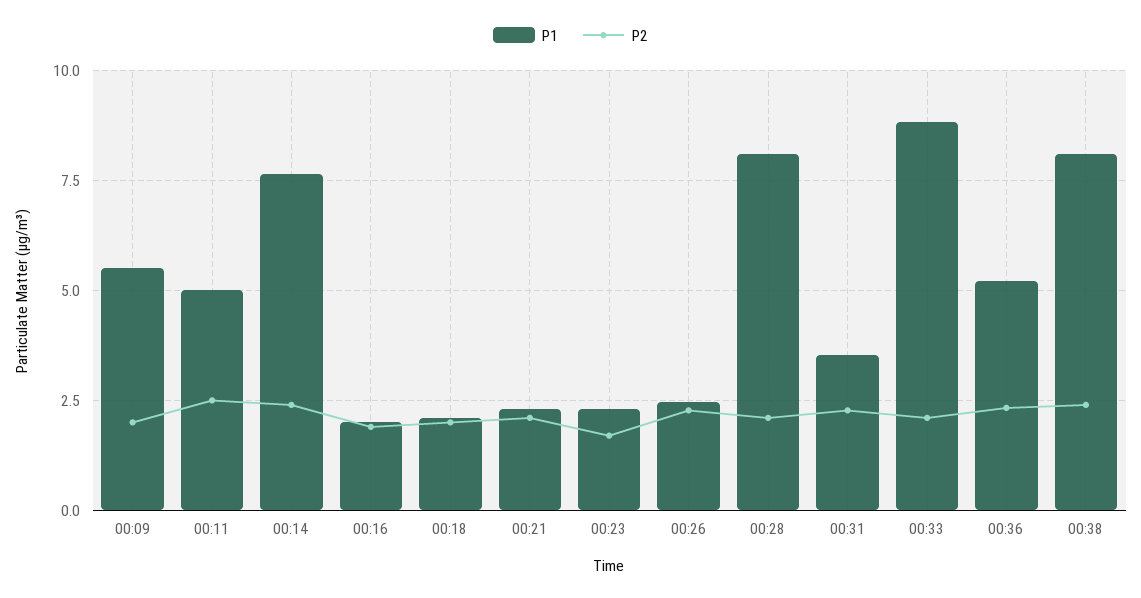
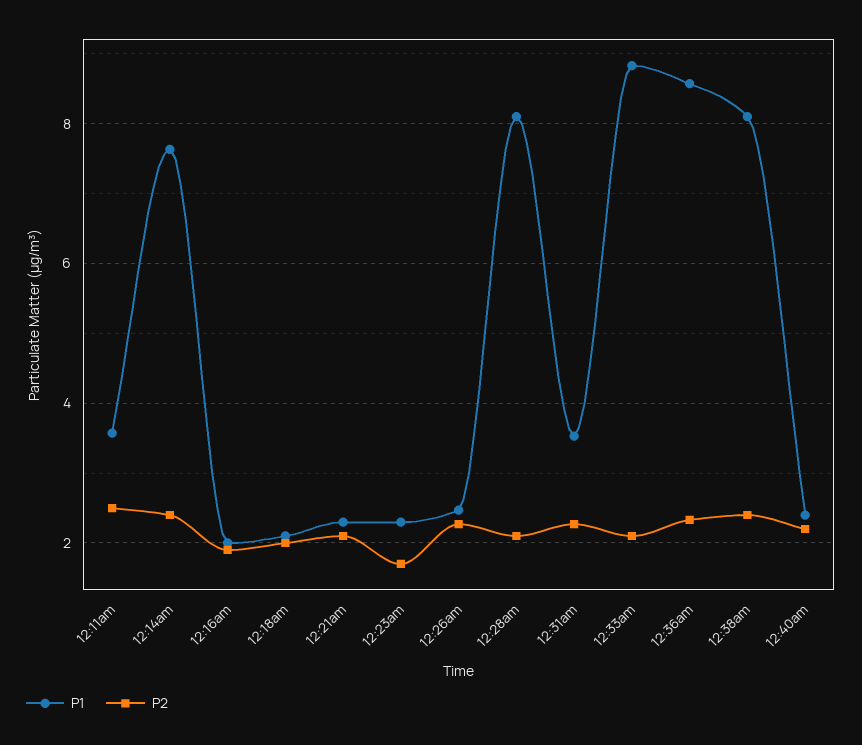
P1, 00:09: 5.5 -> none
P2, 00:09: 2 -> none
P1, 00:11: 5 -> 3.6
P1, 00:36: 5.25 -> 8.6
P1, 12:40am: none -> 2.4
P2, 12:40am: none -> 2.2

